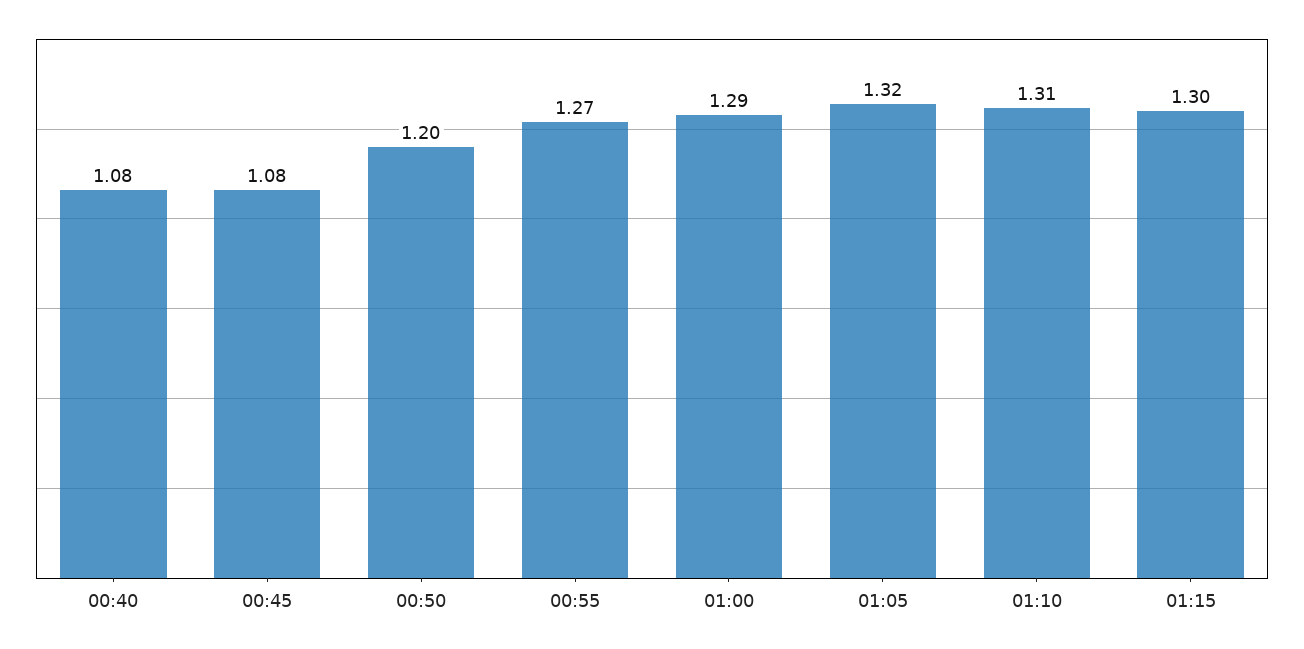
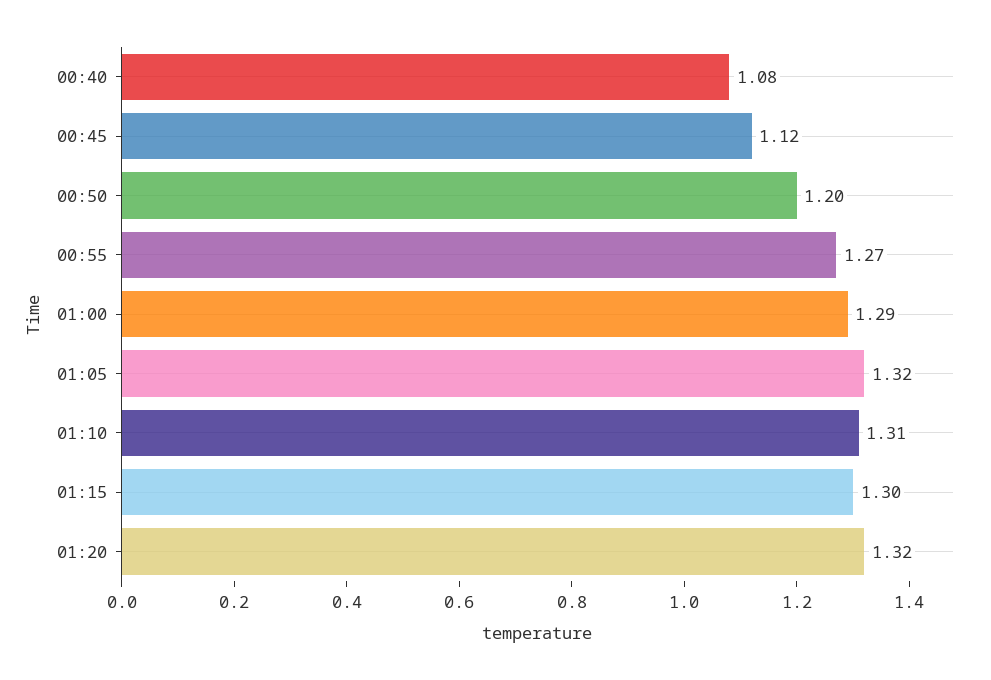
00:45: 1.08 -> 1.12
01:20: none -> 1.32

